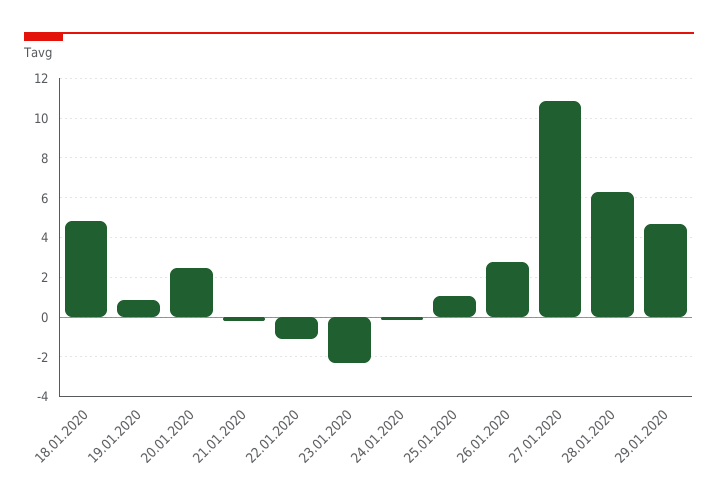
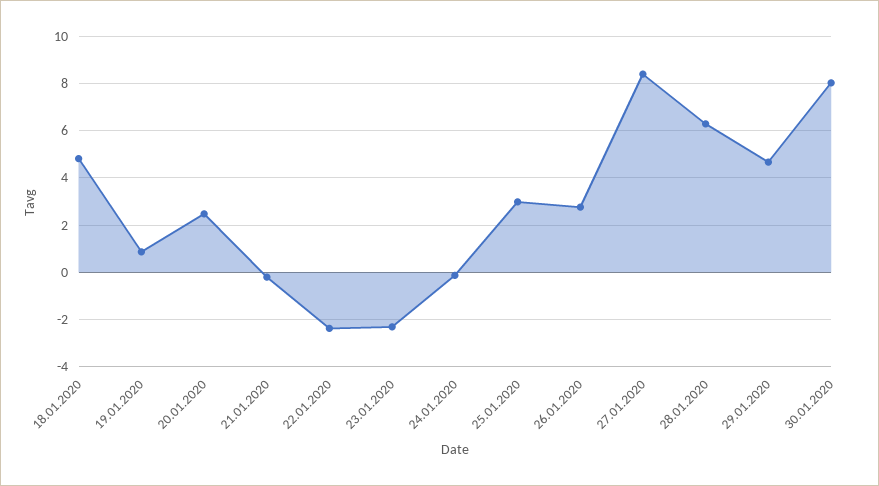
22.01.2020: -1 -> -2.5
25.01.2020: 1 -> 3
27.01.2020: 11 -> 8.5
30.01.2020: none -> 8

